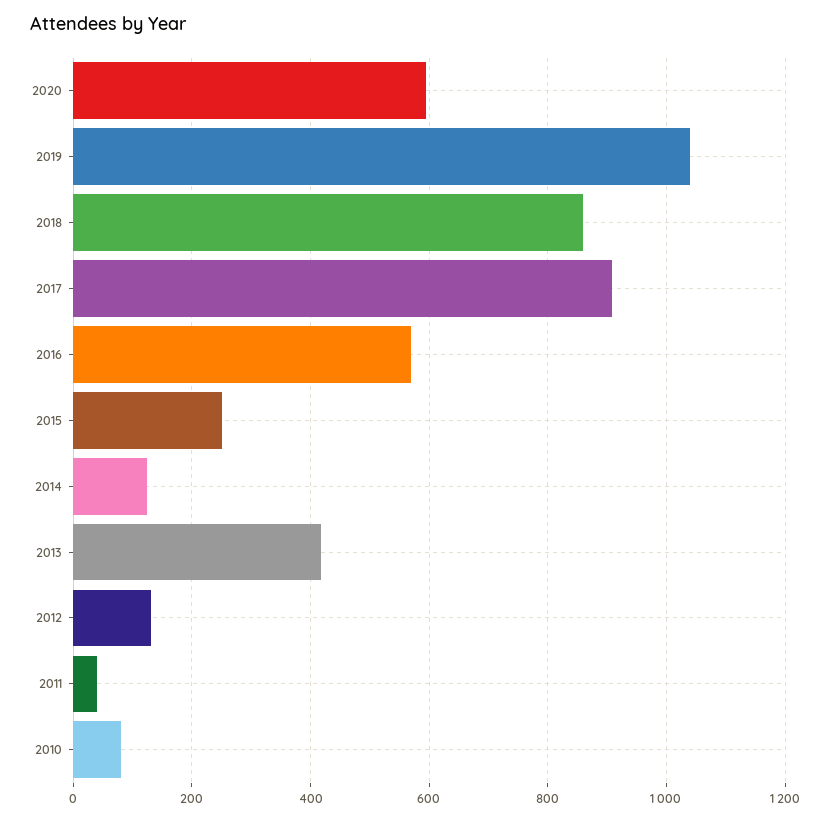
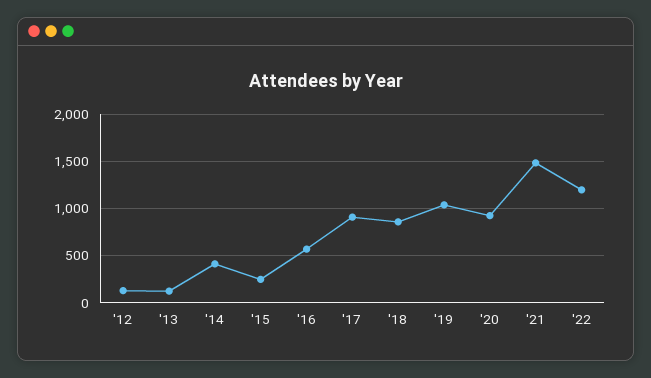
2020: 600 -> 900
2014: 120 -> 400
2013: 420 -> 100
2011: 40 -> none
2010: 80 -> none
'21: none -> 1500
'22: none -> 1200

